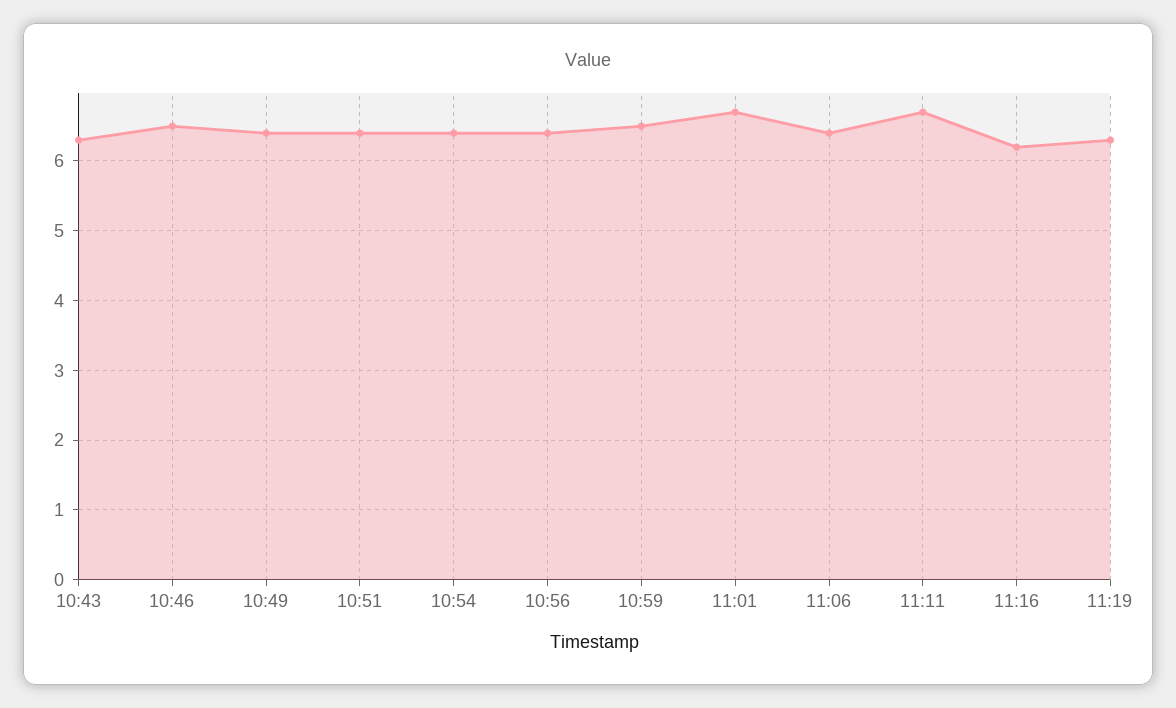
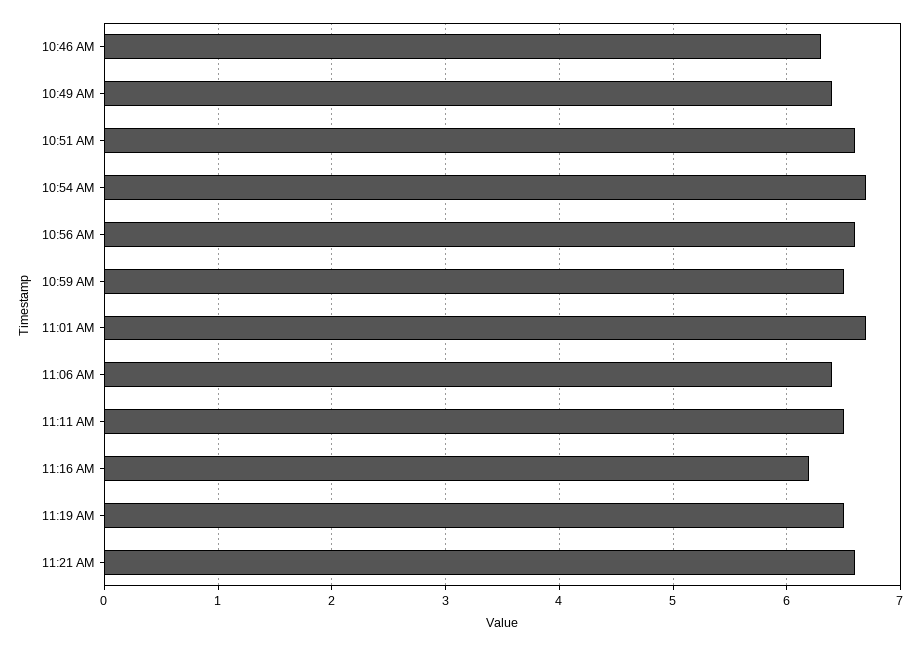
10:43: 6.3 -> none
10:46: 6.5 -> 6.3
10:51: 6.4 -> 6.6
10:54: 6.4 -> 6.7
10:56: 6.4 -> 6.6
11:11: 6.7 -> 6.5
11:19: 6.3 -> 6.5
11:21 AM: none -> 6.6

